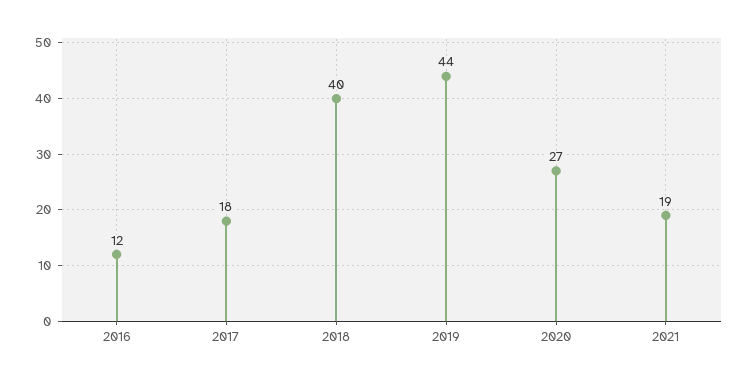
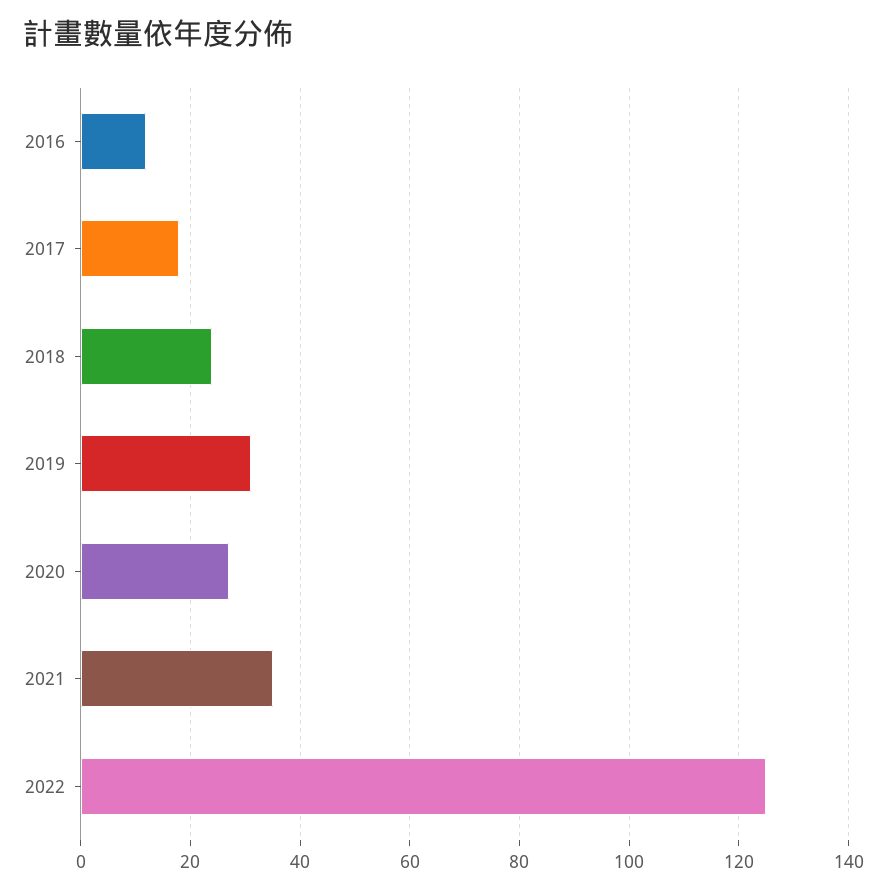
2018: 40 -> 25
2019: 44 -> 30
2021: 19 -> 35
2022: none -> 125

